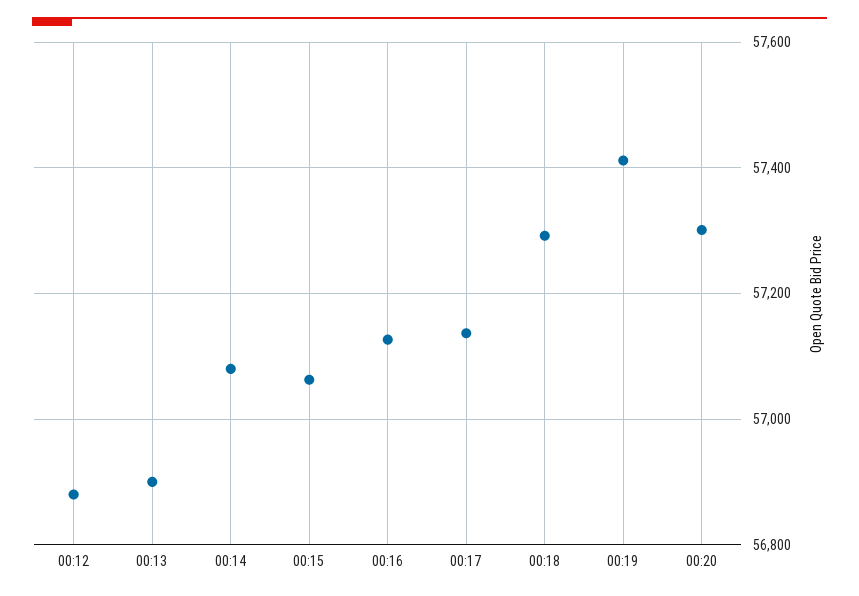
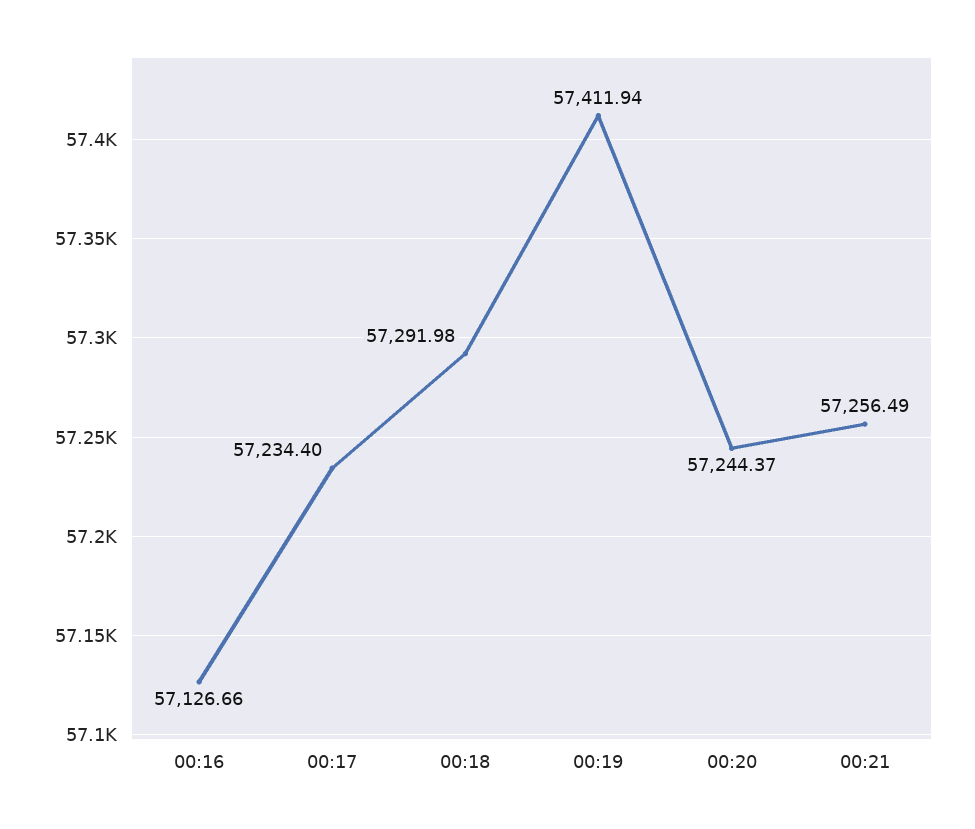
00:12: 56880 -> none
00:13: 56900 -> none
00:14: 57080 -> none
00:15: 57060 -> none
00:17: 57140 -> 57234.4
00:20: 57300 -> 57244.37
00:21: none -> 57256.49

